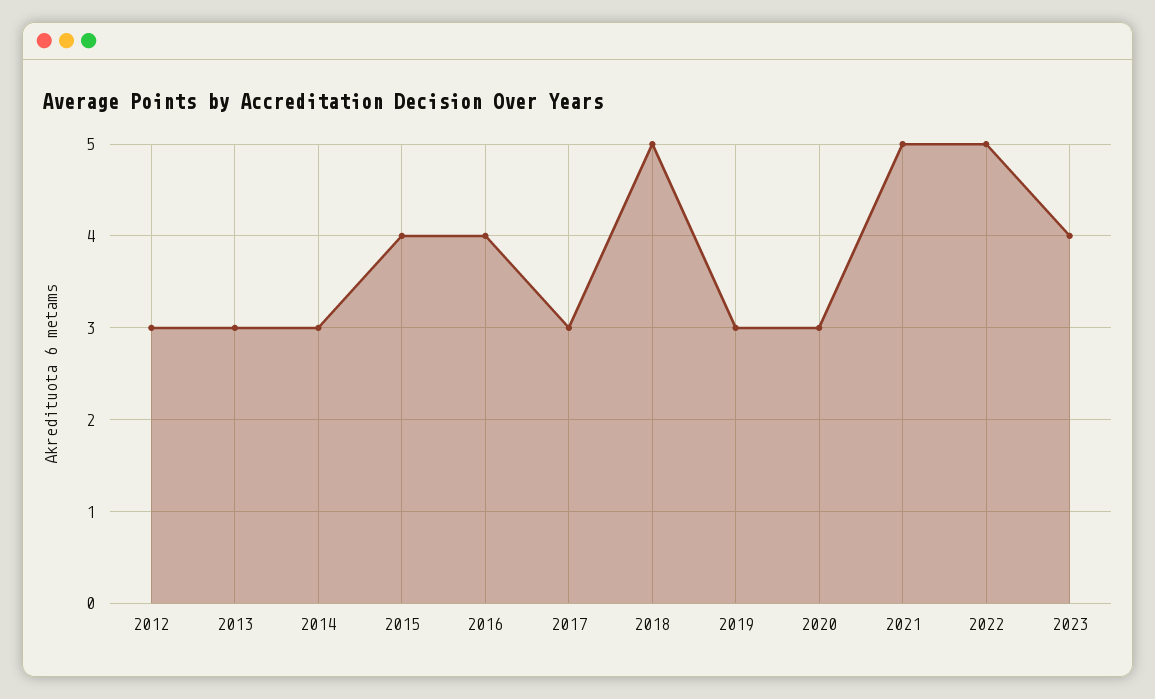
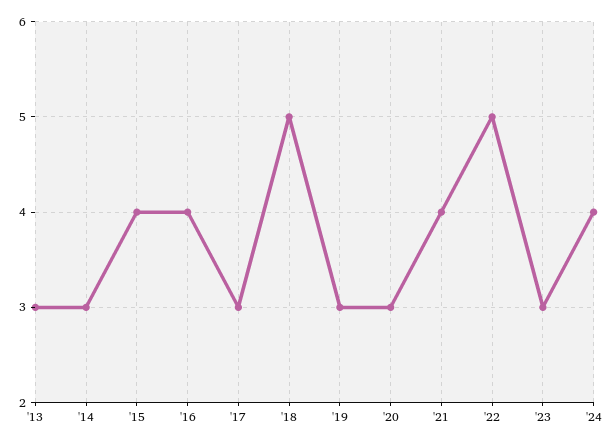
2012: 3 -> none
2021: 5 -> 4
2023: 4 -> 3
'24: none -> 4

